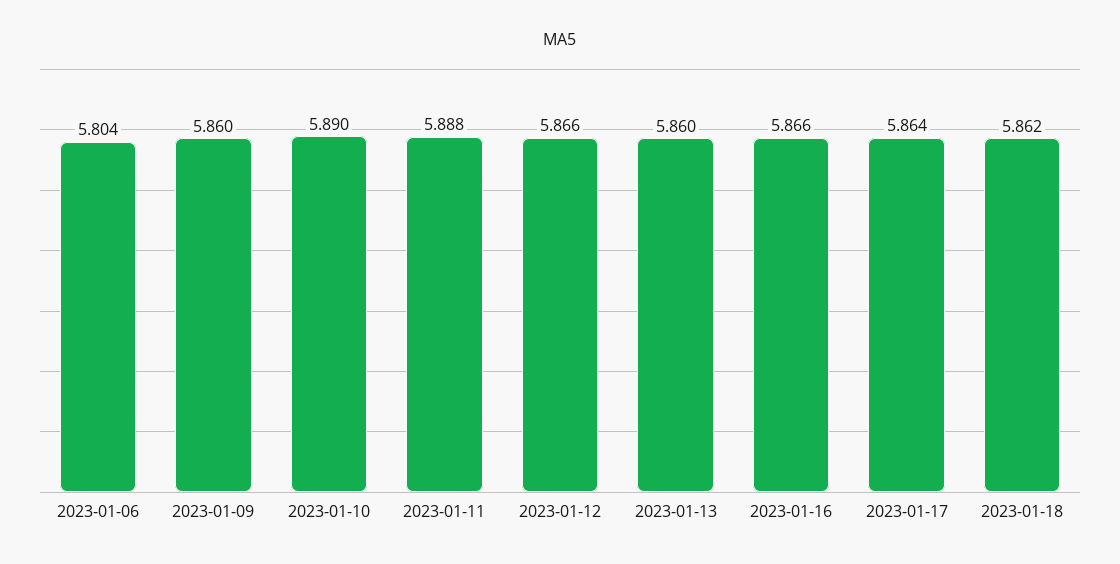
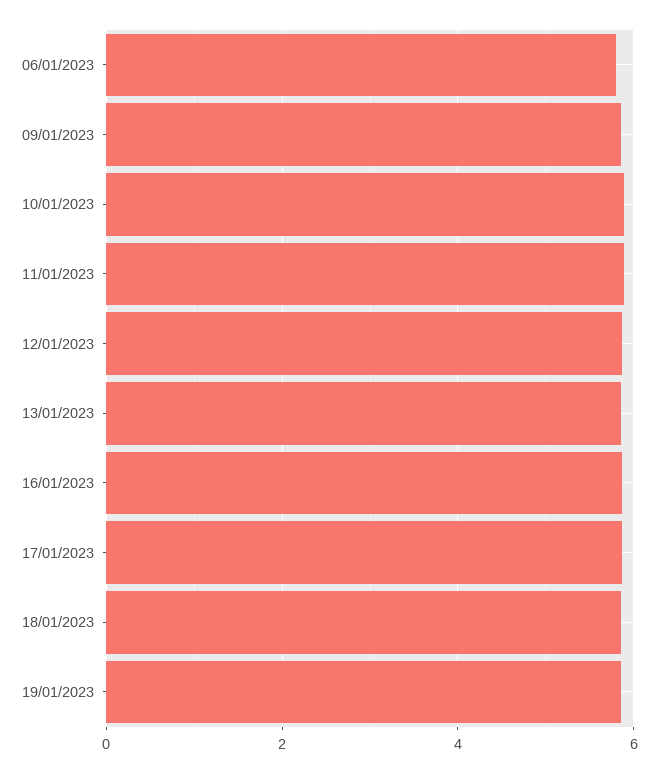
19/01/2023: none -> 5.8

